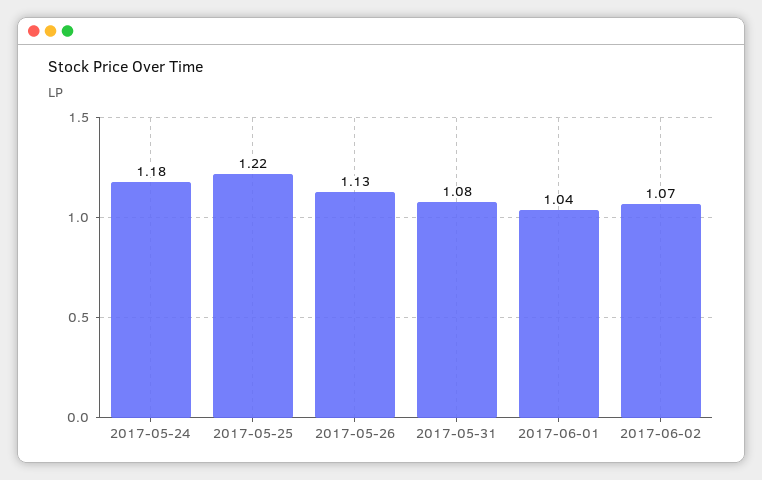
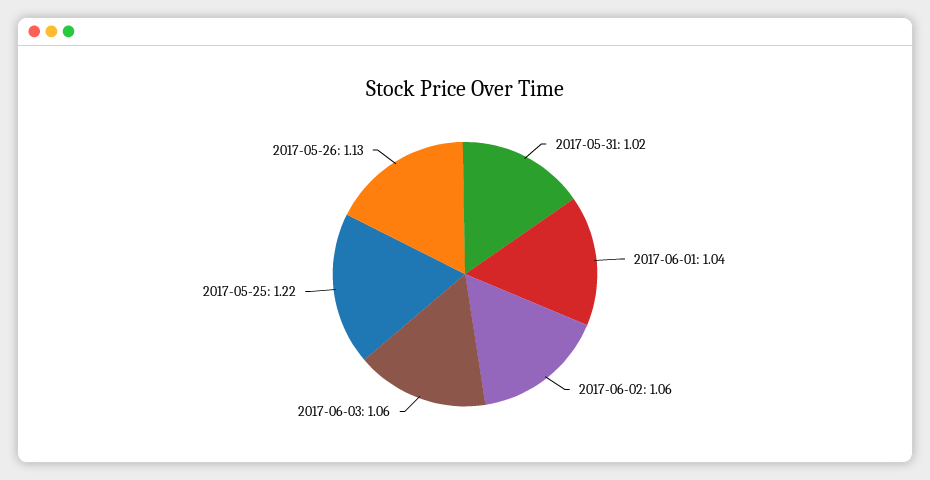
2017-05-24: 1.18 -> none
2017-05-31: 1.08 -> 1.02
2017-06-02: 1.07 -> 1.06
2017-06-03: none -> 1.06

